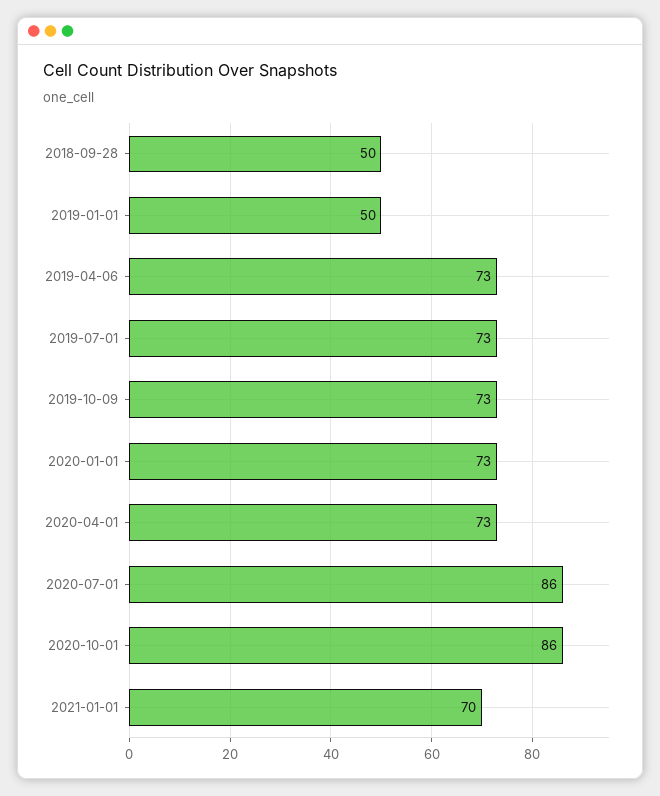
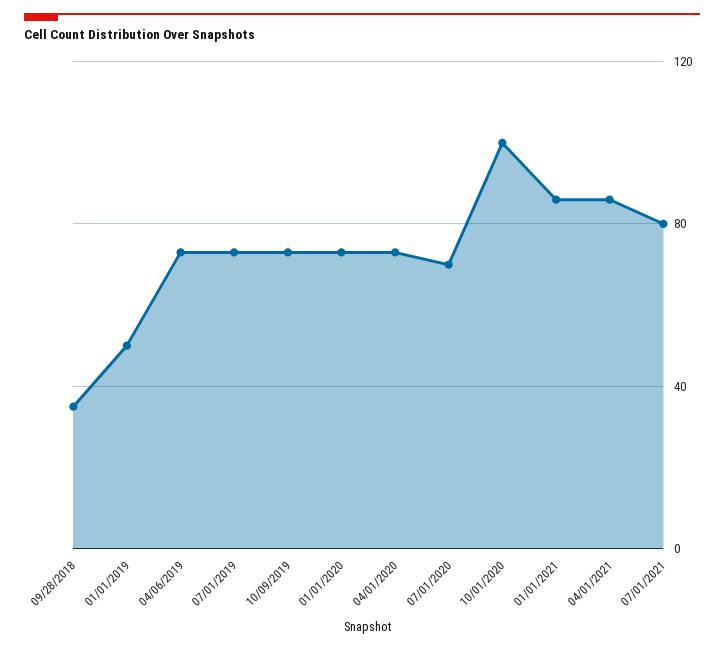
2018-09-28: 50 -> 35
2020-07-01: 86 -> 70
2020-10-01: 86 -> 100
2021-01-01: 70 -> 85
04/01/2021: none -> 85
07/01/2021: none -> 80

